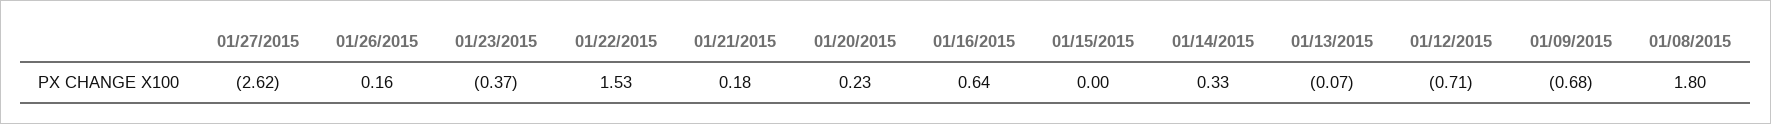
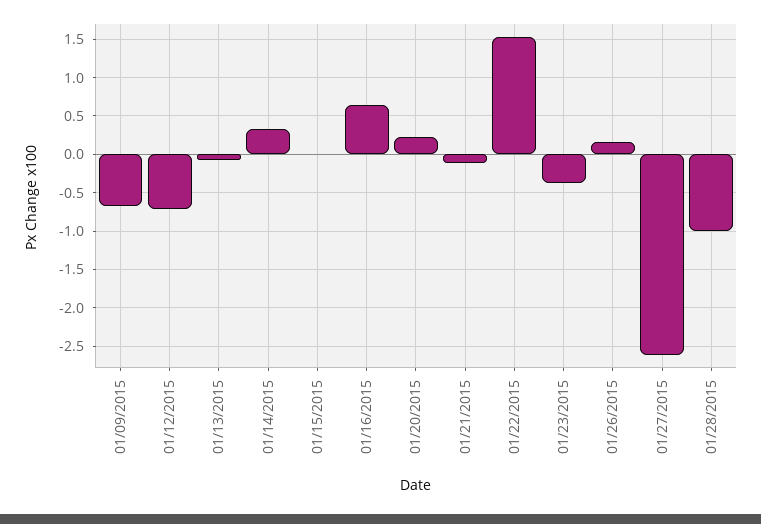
01/21/2015: 0.18 -> -0.1
01/08/2015: 1.8 -> none
01/28/2015: none -> -1

